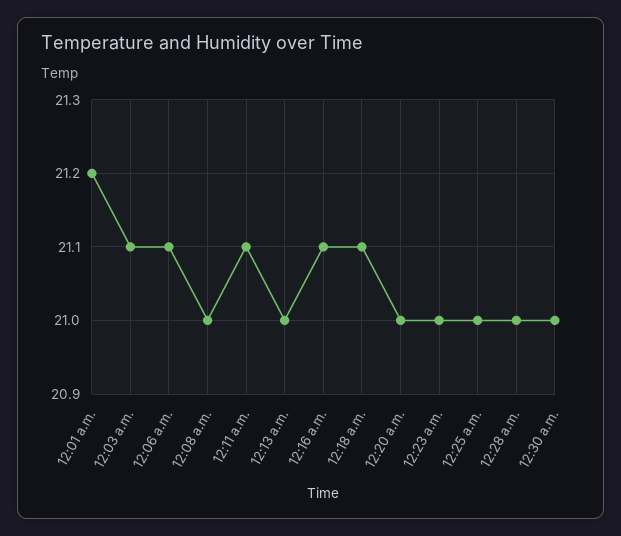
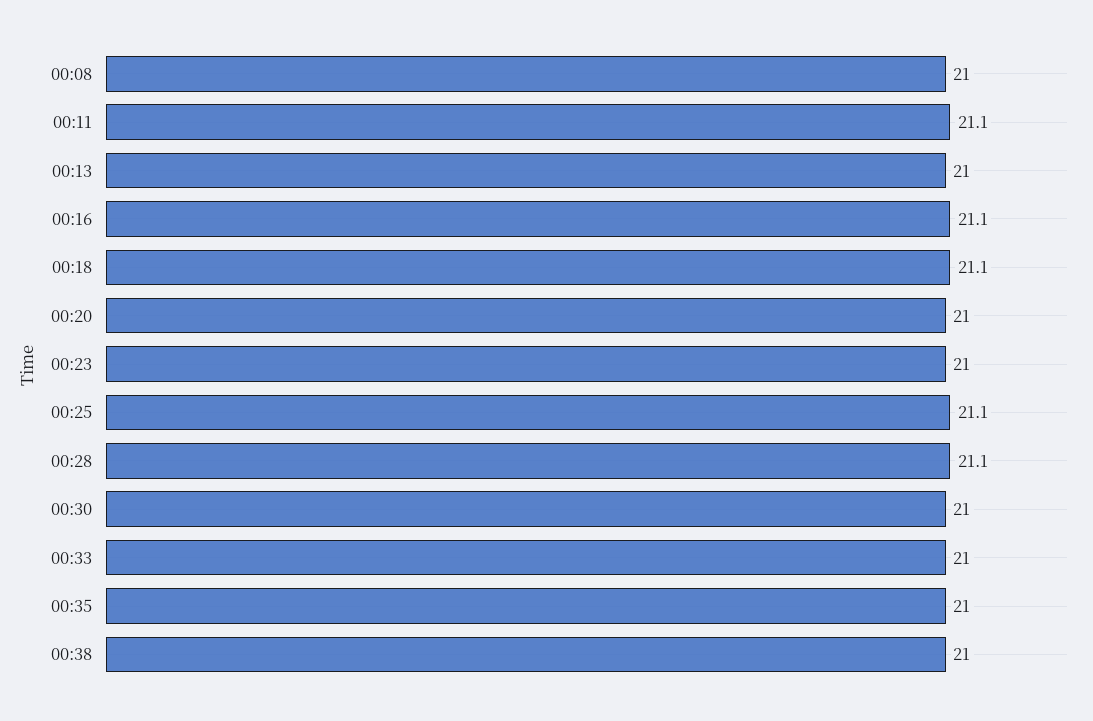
12:01 a.m.: 21.2 -> none
12:03 a.m.: 21.1 -> none
12:06 a.m.: 21.1 -> none
12:25 a.m.: 21 -> 21.1
12:28 a.m.: 21 -> 21.1
00:33: none -> 21
00:35: none -> 21
00:38: none -> 21

